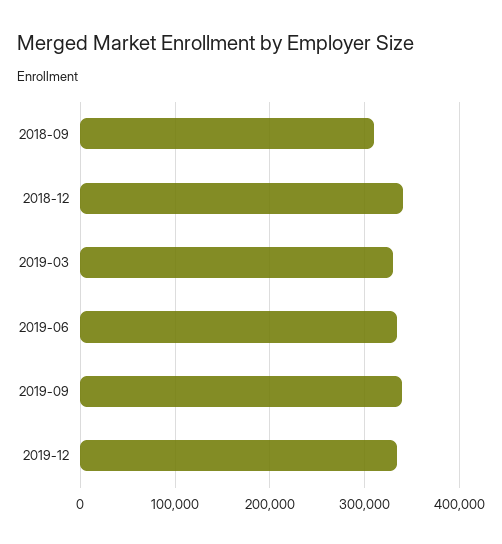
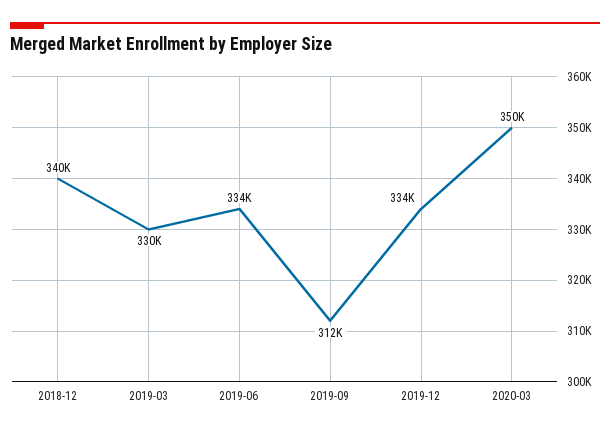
2018-09: 310000 -> none
2019-09: 340000 -> 312000
2020-03: none -> 350000

